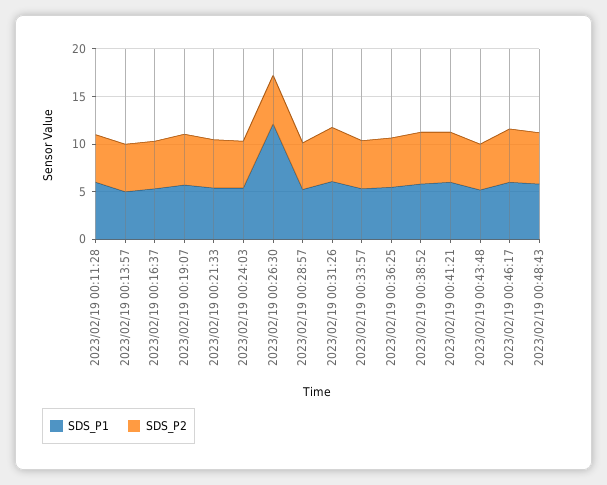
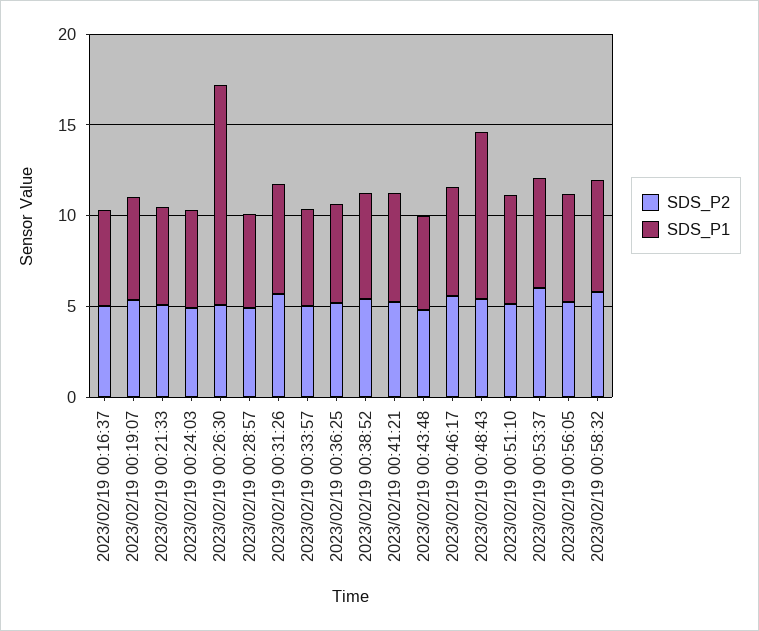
SDS_P1, 2023/02/19 00:11:28: 6 -> none
SDS_P2, 2023/02/19 00:11:28: 5 -> none
SDS_P1, 2023/02/19 00:13:57: 5 -> none
SDS_P2, 2023/02/19 00:13:57: 5 -> none
SDS_P1, 2023/02/19 00:48:43: 6 -> 9
SDS_P2, 2023/02/19 00:51:10: none -> 5
SDS_P1, 2023/02/19 00:51:10: none -> 6
SDS_P2, 2023/02/19 00:53:37: none -> 6
SDS_P1, 2023/02/19 00:53:37: none -> 6
SDS_P2, 2023/02/19 00:56:05: none -> 5
SDS_P1, 2023/02/19 00:56:05: none -> 6
SDS_P2, 2023/02/19 00:58:32: none -> 6
SDS_P1, 2023/02/19 00:58:32: none -> 6

